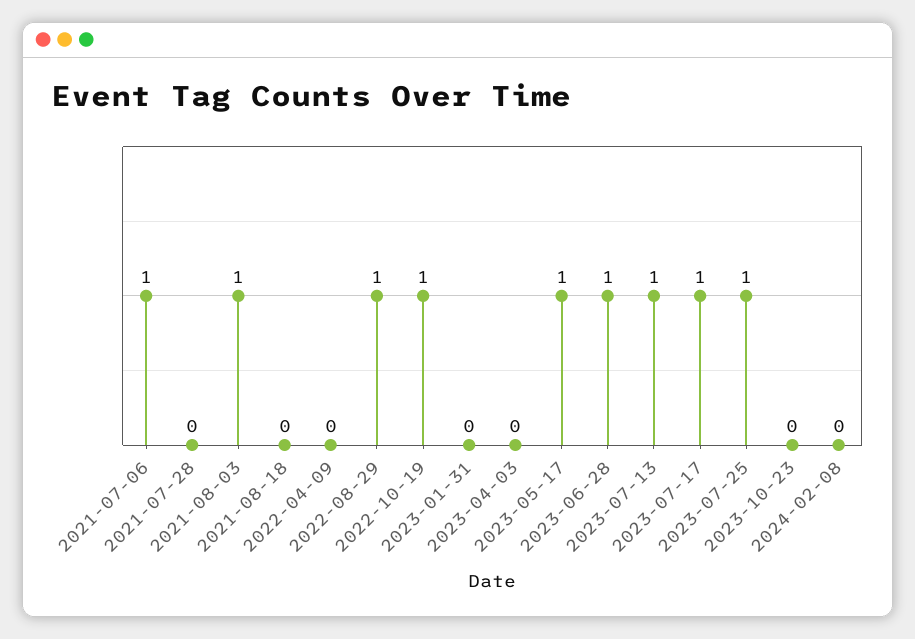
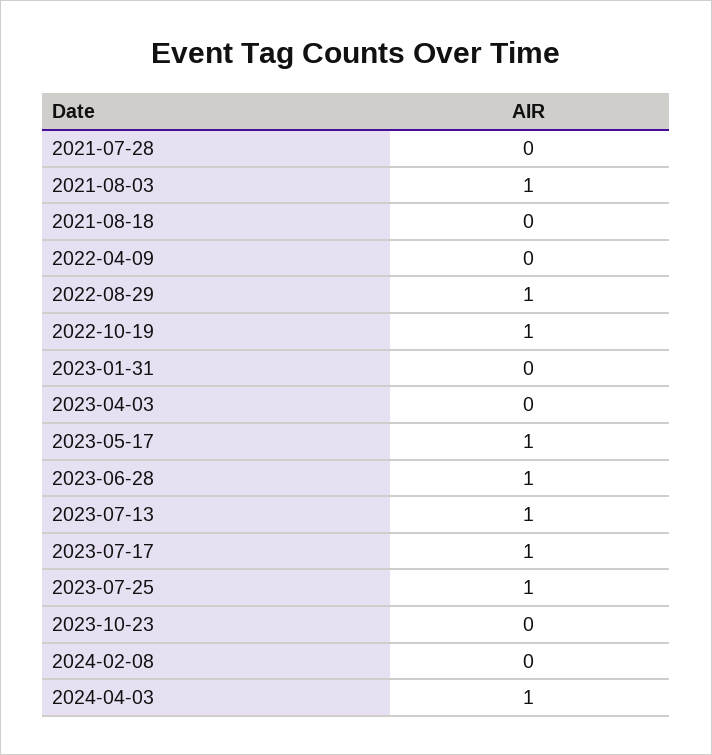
2021-07-06: 1 -> none
2024-04-03: none -> 1

